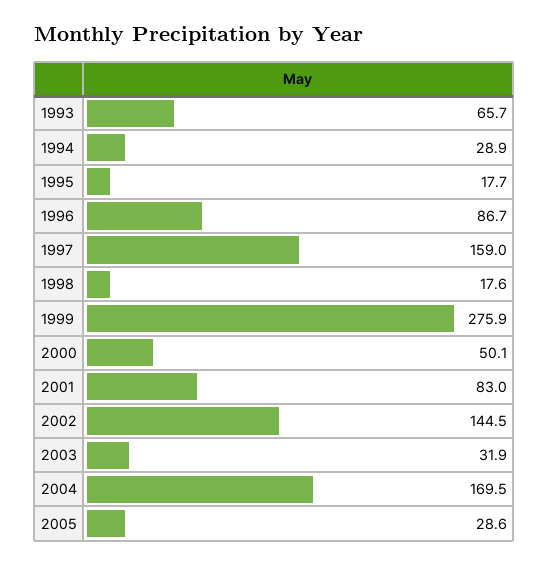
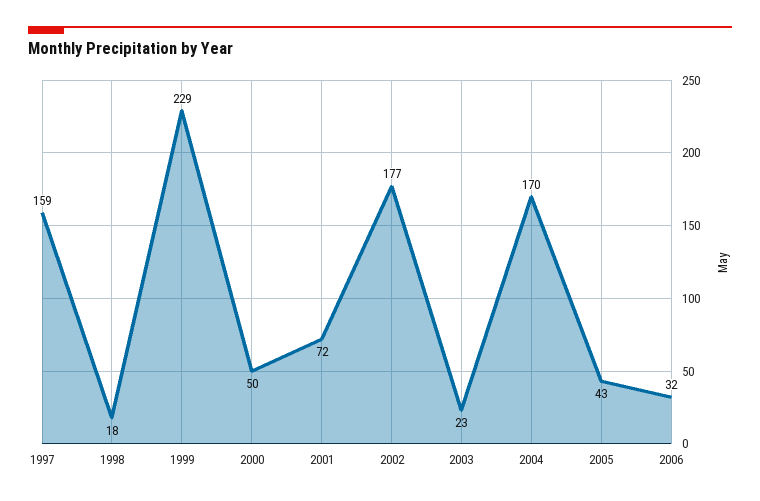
1993: 65.7 -> none
1994: 28.9 -> none
1995: 17.7 -> none
1996: 86.7 -> none
1999: 275.9 -> 229
2001: 83 -> 72
2002: 144.5 -> 177
2003: 31.9 -> 23
2005: 28.6 -> 43
2006: none -> 32

